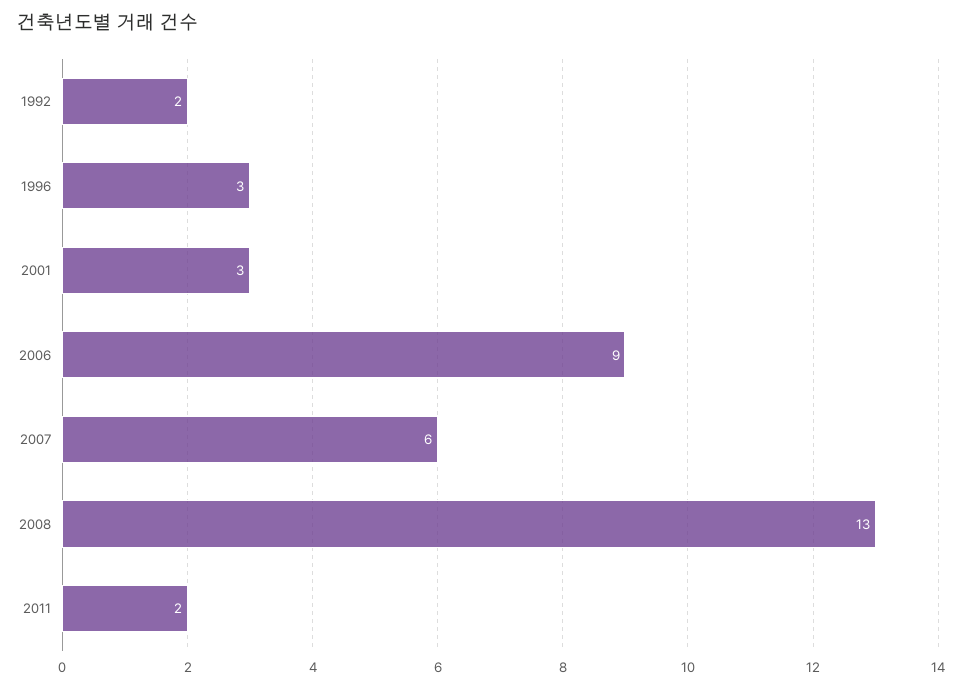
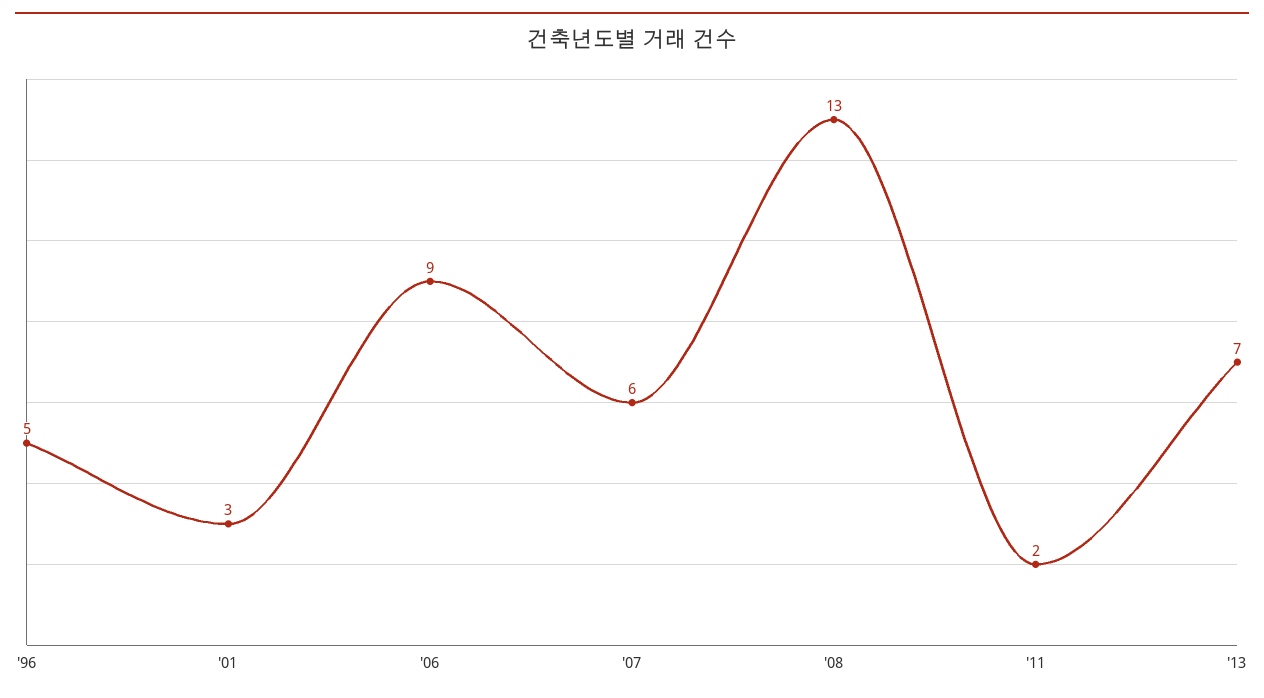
1992: 2 -> none
1996: 3 -> 5
'13: none -> 7

